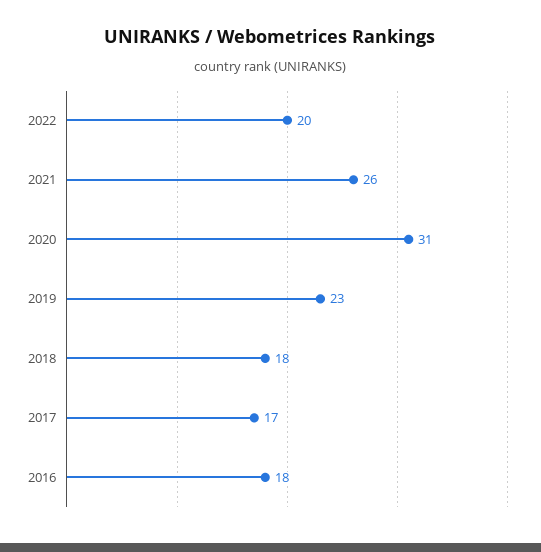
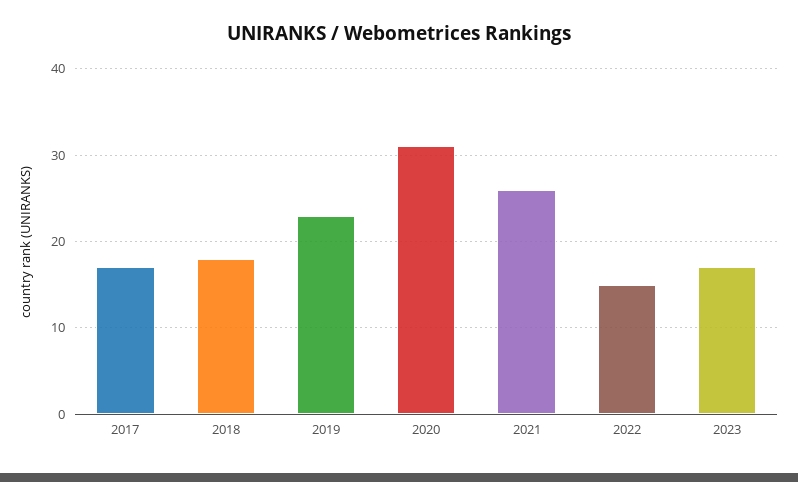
2022: 20 -> 15
2016: 18 -> none
2023: none -> 17

